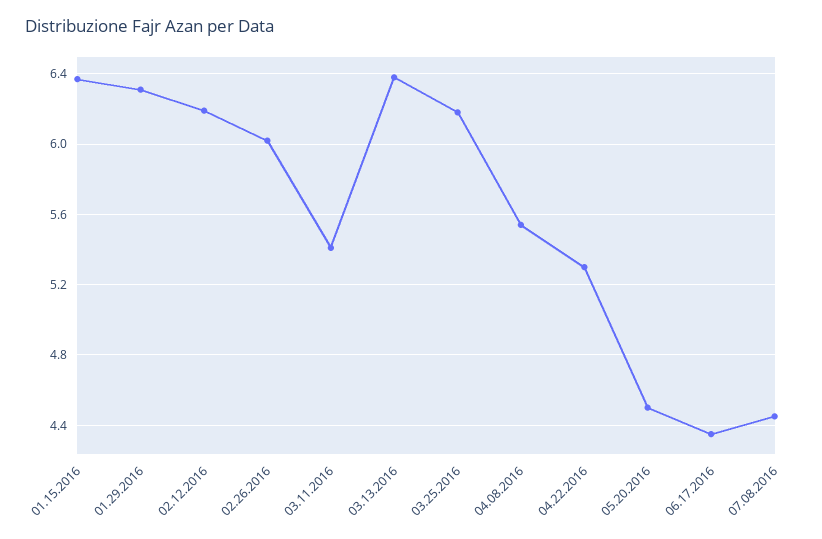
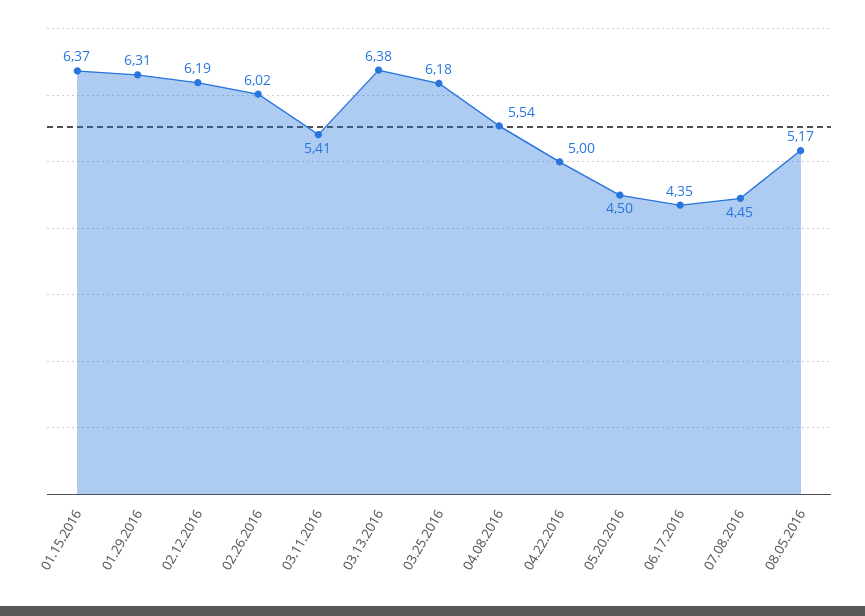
04.22.2016: 5.3 -> 5
08.05.2016: none -> 5.17

